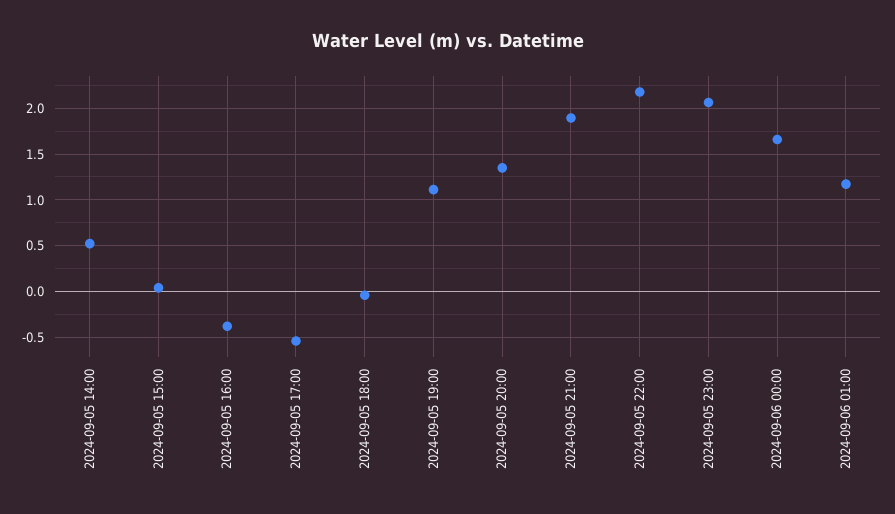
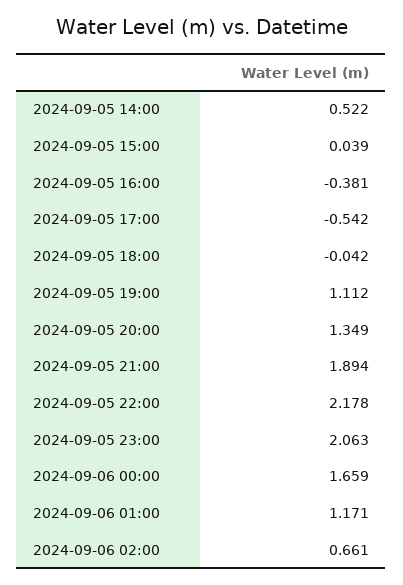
2024-09-06 02:00: none -> 0.661

